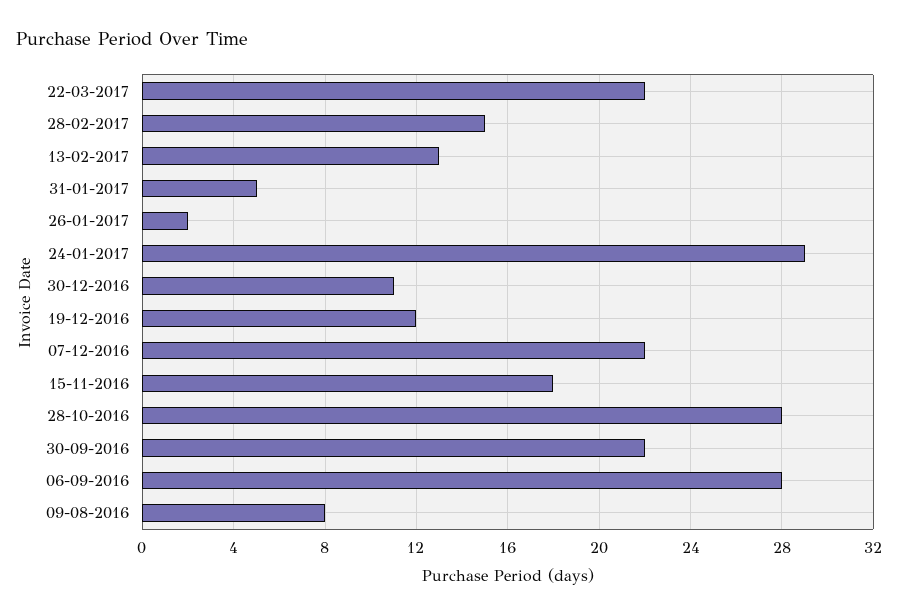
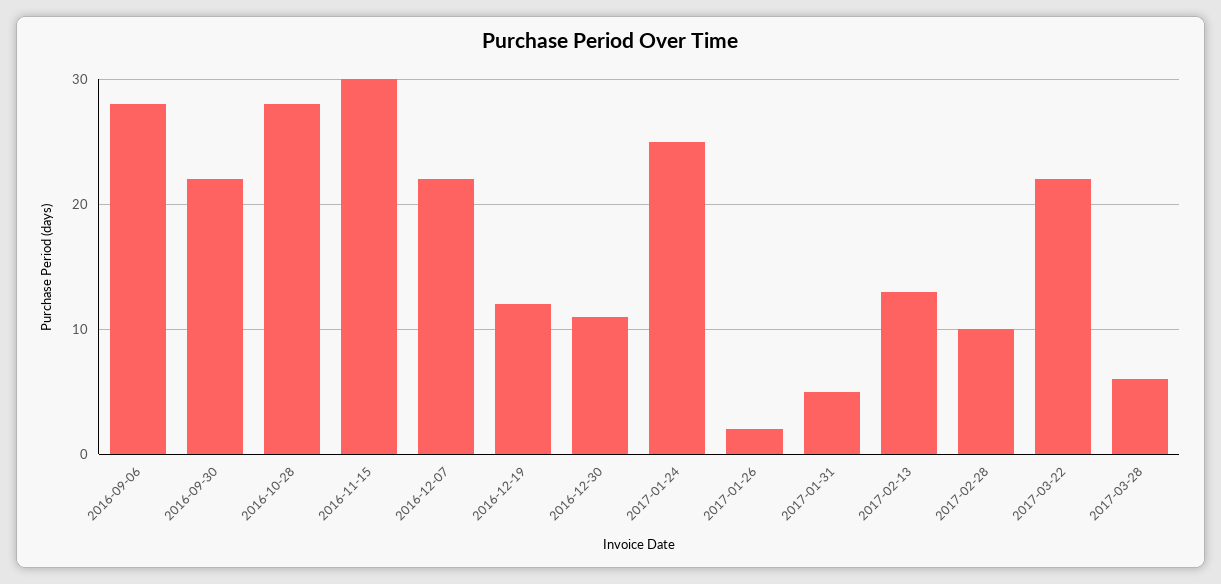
28-02-2017: 15 -> 10
24-01-2017: 29 -> 25
15-11-2016: 18 -> 30
09-08-2016: 8 -> none
2017-03-28: none -> 6

